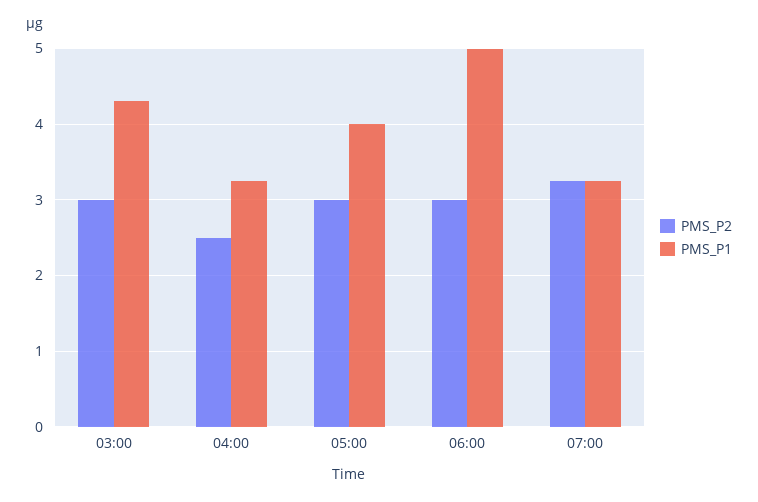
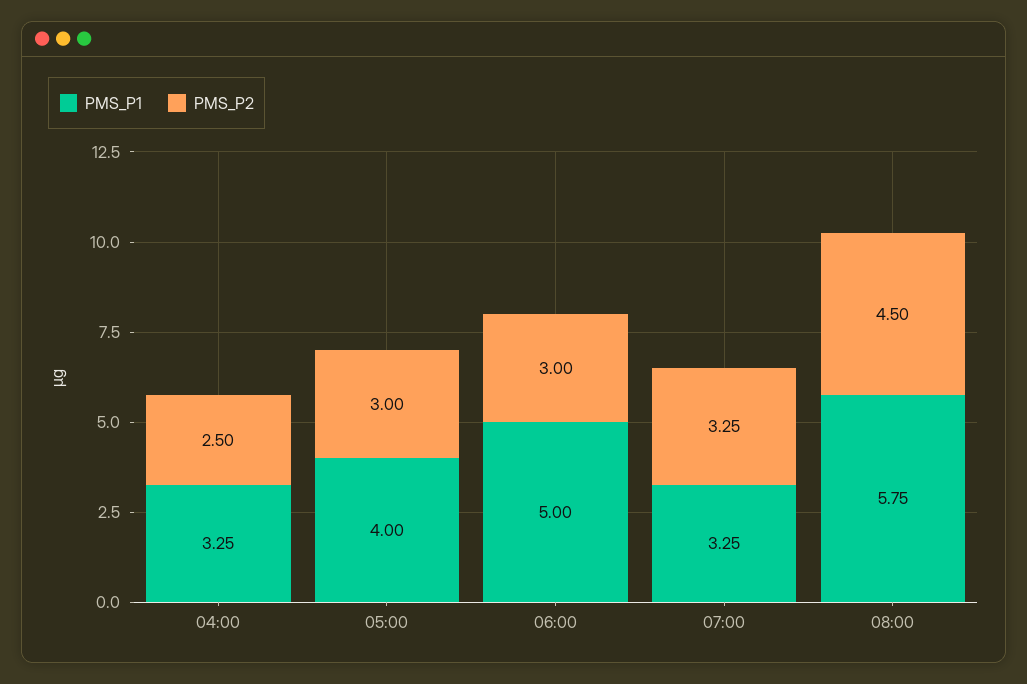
PMS_P2, 03:00: 3 -> none
PMS_P1, 03:00: 4.3 -> none
PMS_P1, 08:00: none -> 5.75
PMS_P2, 08:00: none -> 4.5

